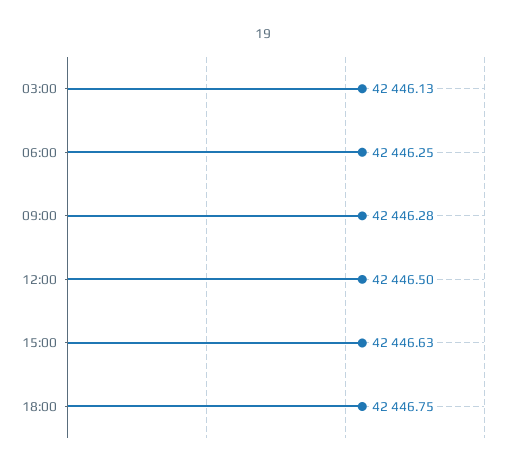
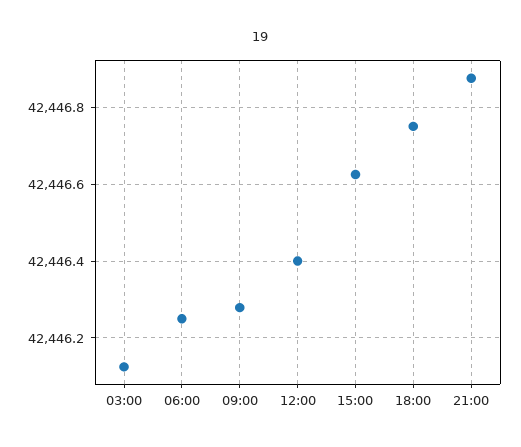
12:00: 42446.5 -> 42446.4
21:00: none -> 42446.88

